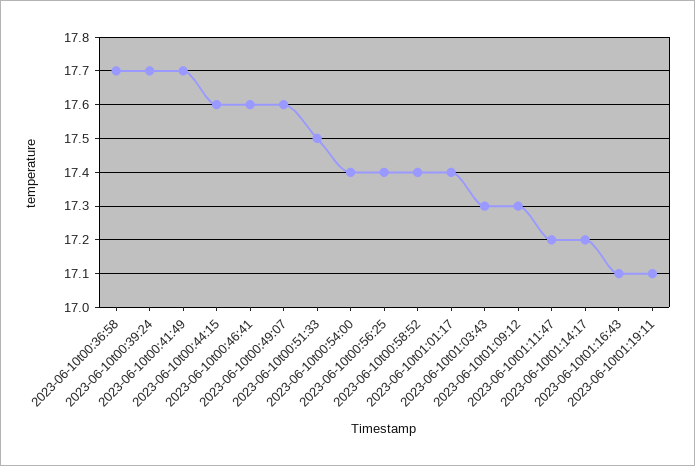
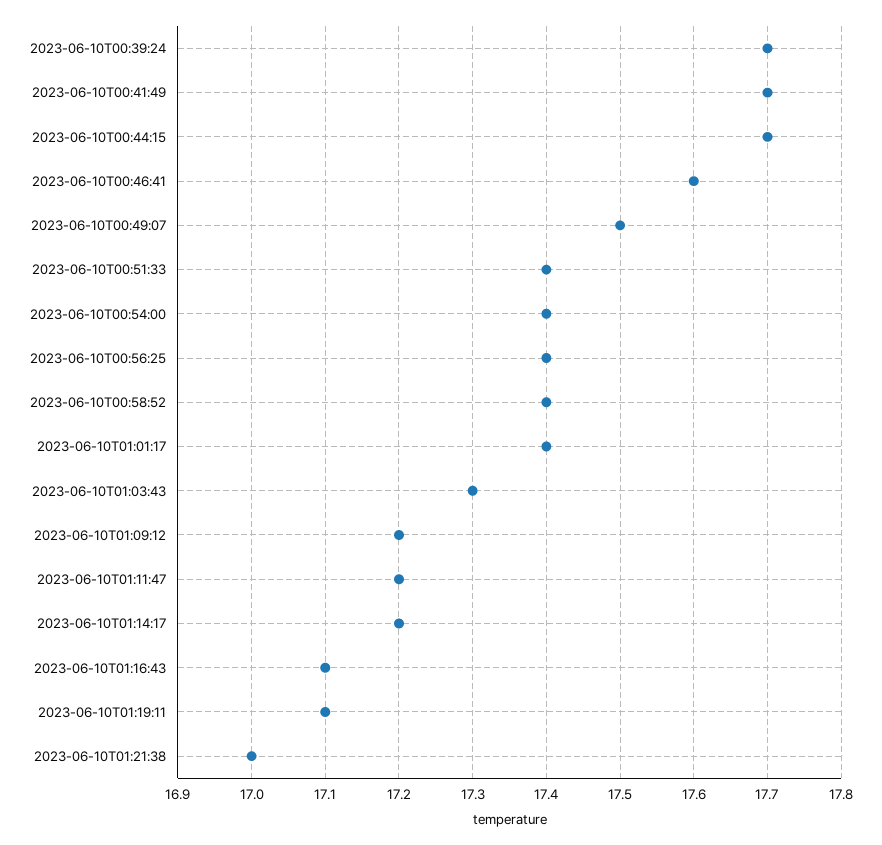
2023-06-10t00:36:58: 17.7 -> none
2023-06-10t00:44:15: 17.6 -> 17.7
2023-06-10t00:49:07: 17.6 -> 17.5
2023-06-10t00:51:33: 17.5 -> 17.4
2023-06-10t01:09:12: 17.3 -> 17.2
2023-06-10T01:21:38: none -> 17

